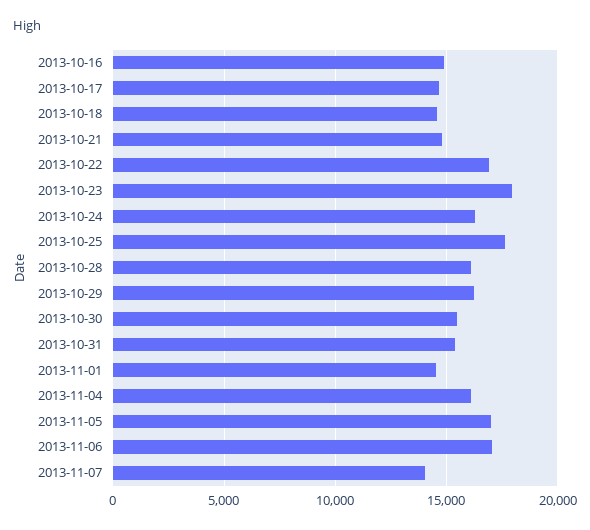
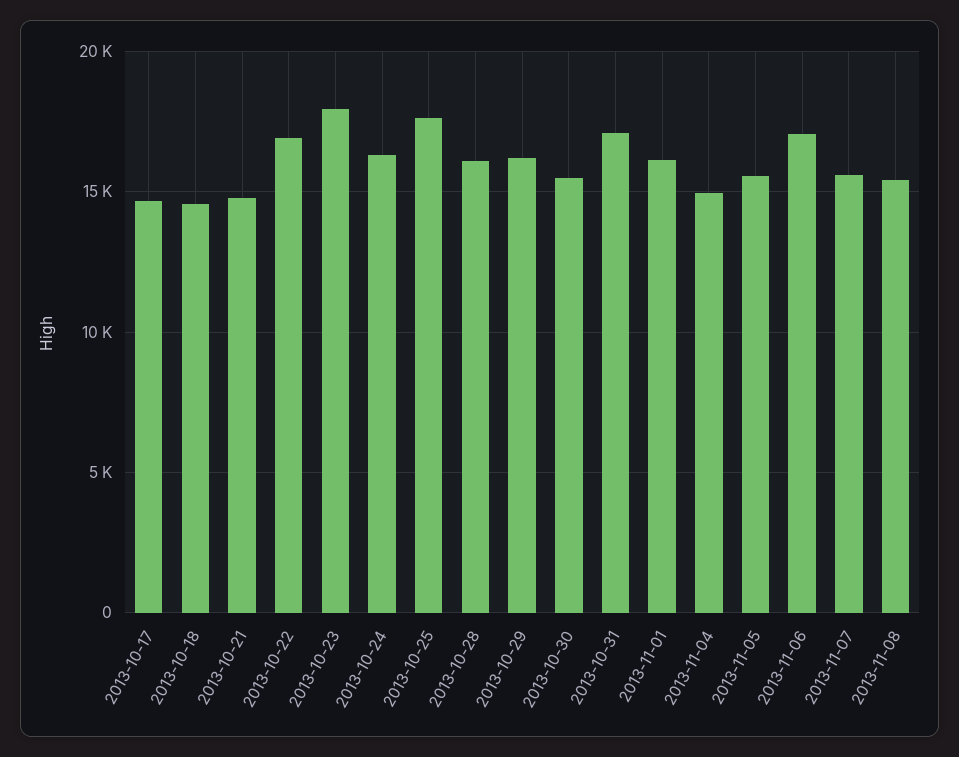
2013-10-16: 15000 -> none
2013-10-31: 15500 -> 17000
2013-11-01: 14500 -> 16000
2013-11-04: 16000 -> 15000
2013-11-05: 17000 -> 15500
2013-11-07: 14000 -> 15500
2013-11-08: none -> 15500

